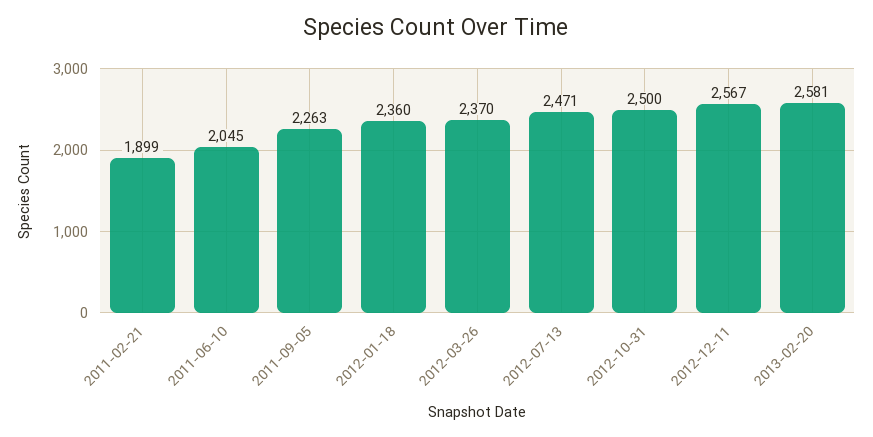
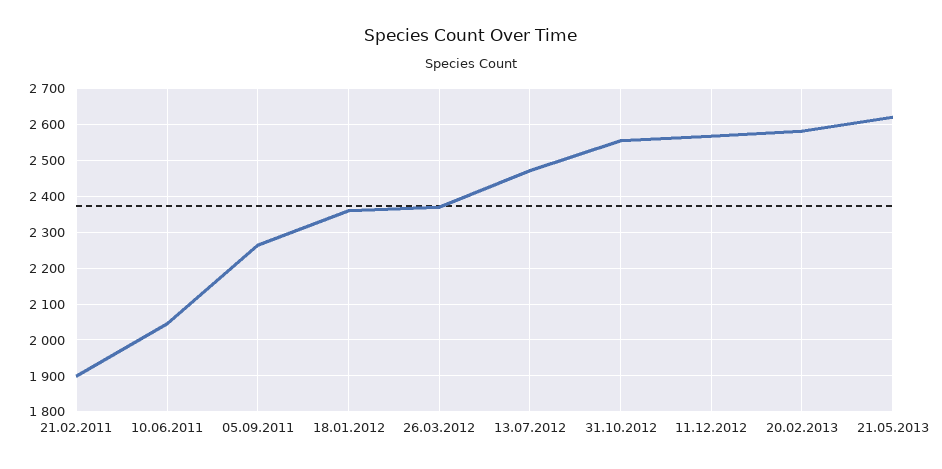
2012-10-31: 2500 -> 2560
21.05.2013: none -> 2620

